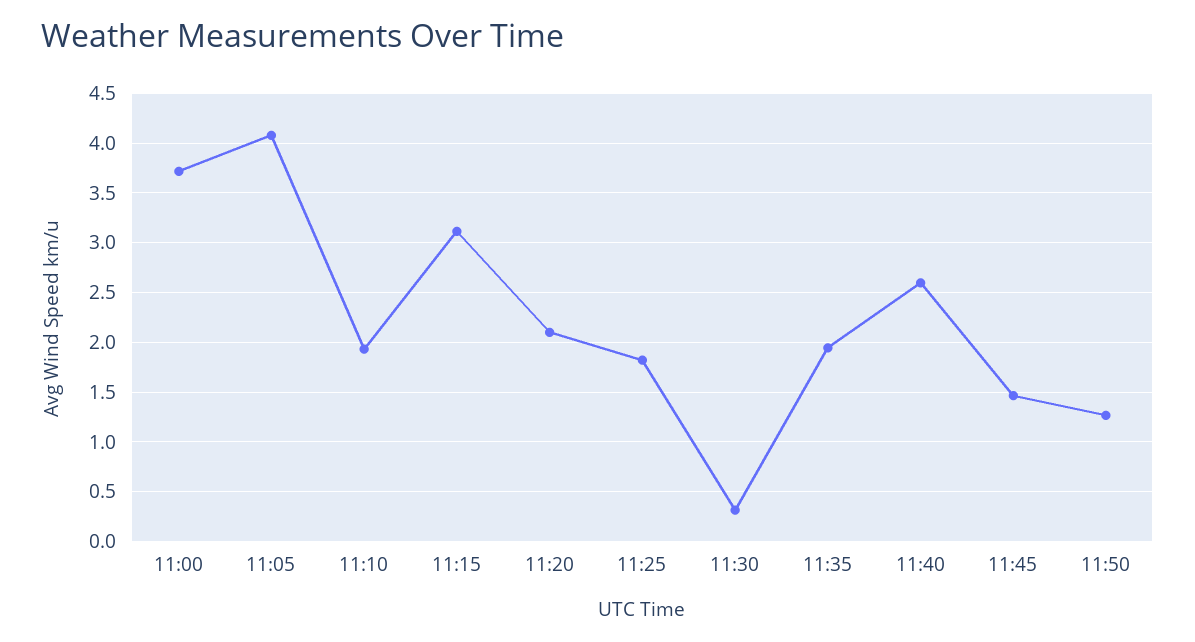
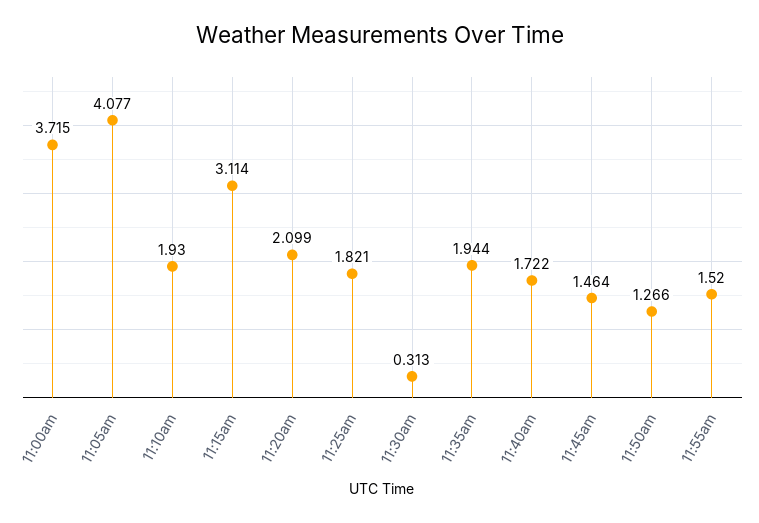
11:40: 2.6 -> 1.722
11:55am: none -> 1.52

